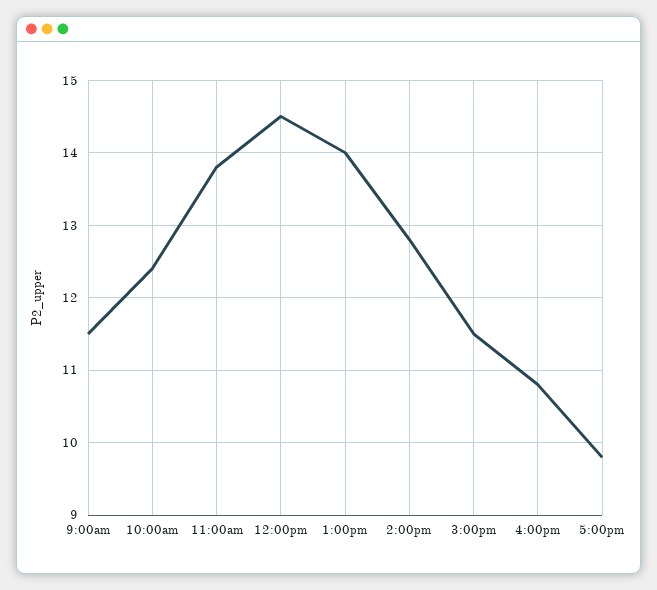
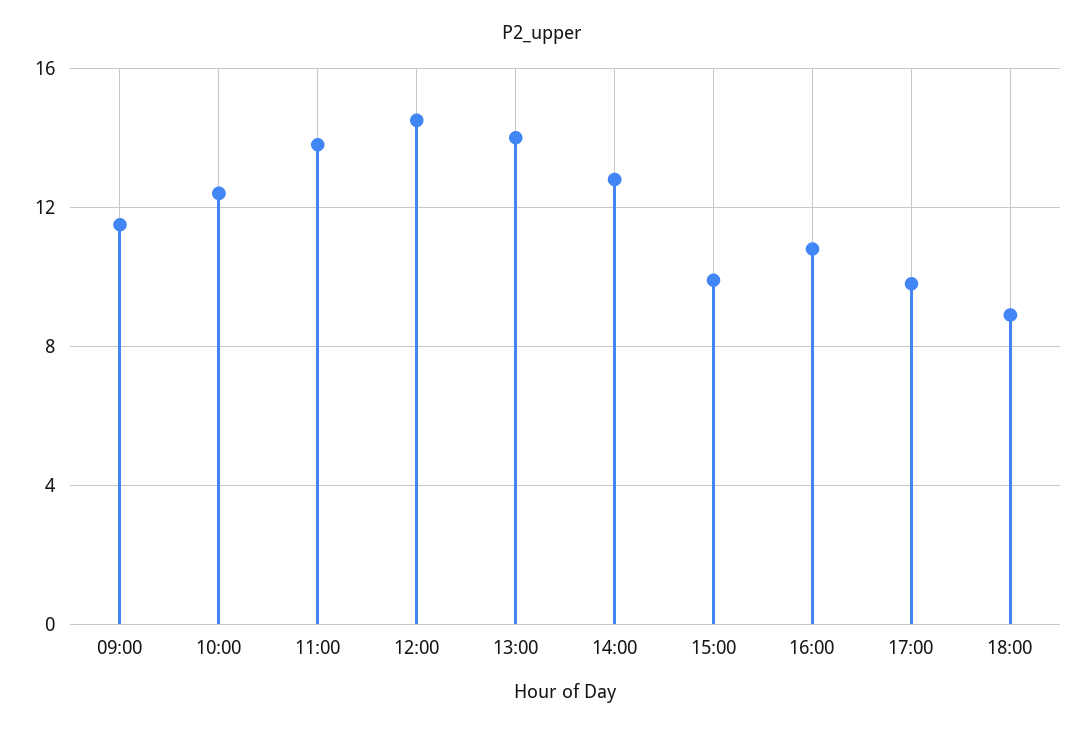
3:00pm: 11.5 -> 10
18:00: none -> 9

